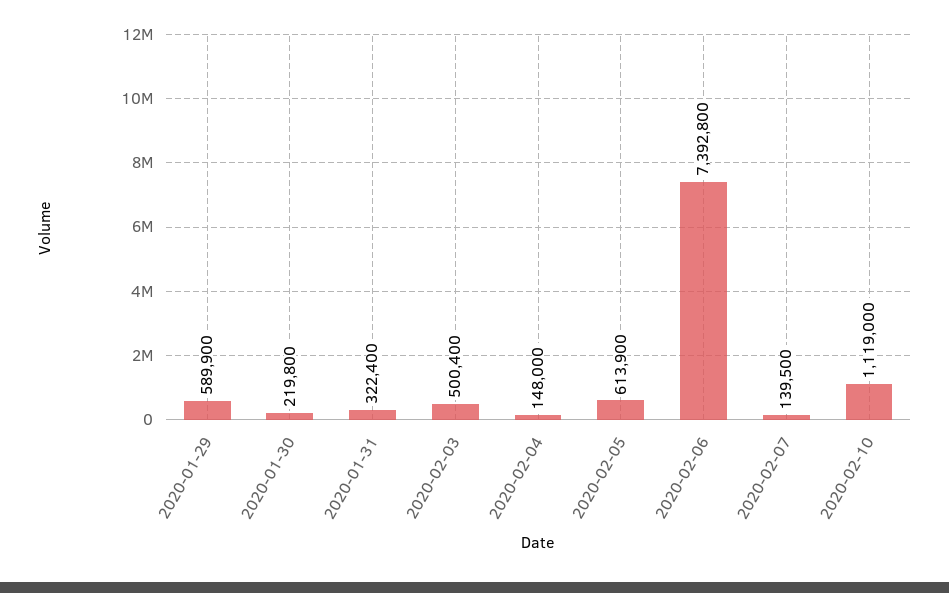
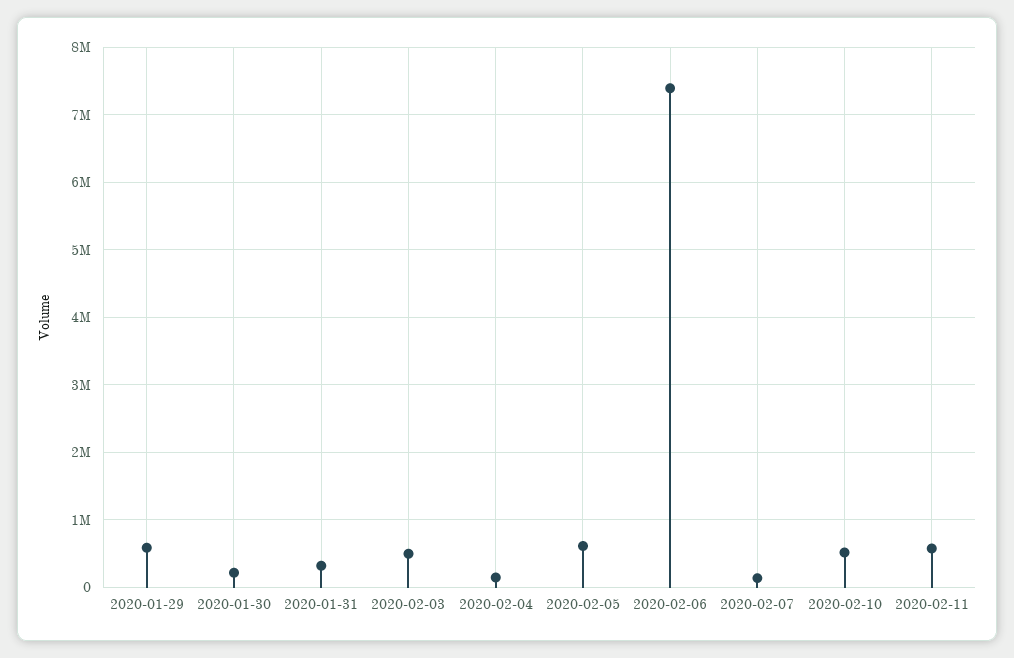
2020-02-10: 1119000 -> 500000
2020-02-11: none -> 600000

